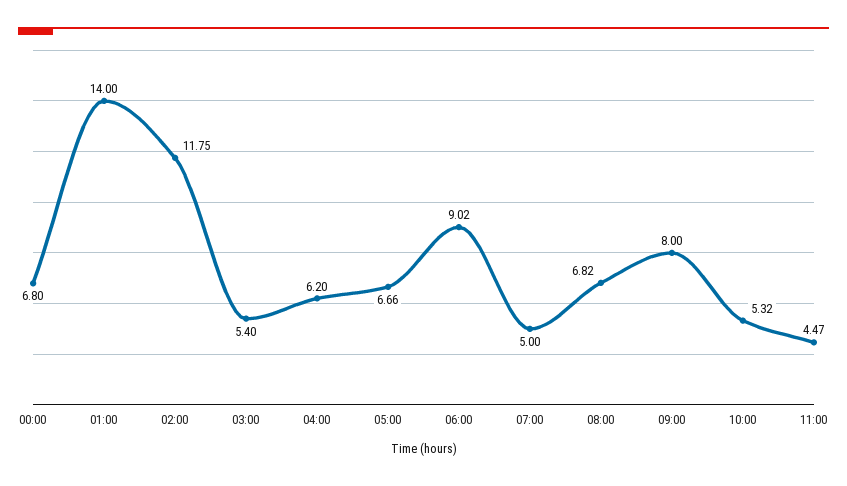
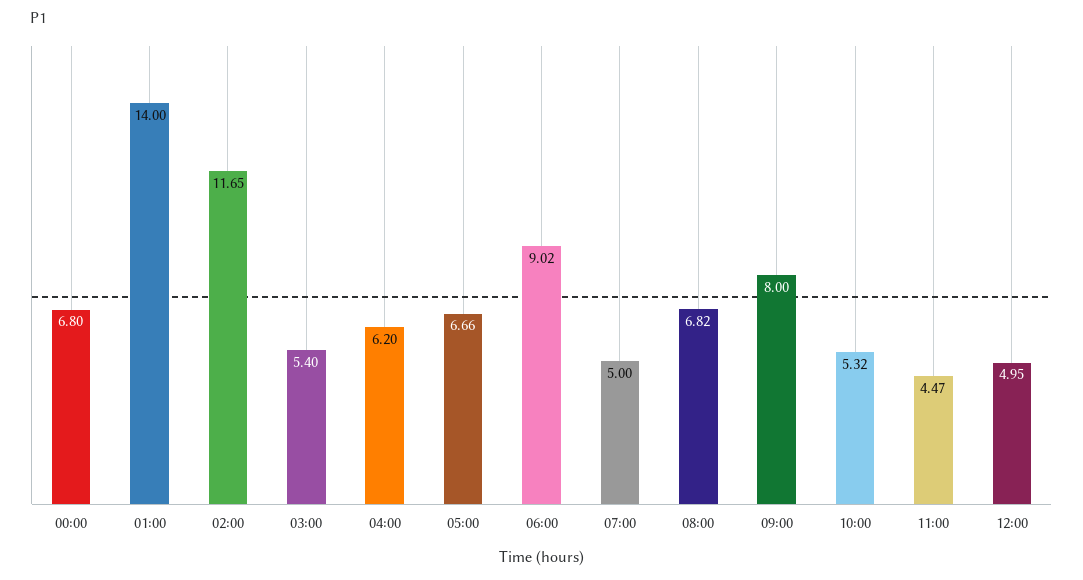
02:00: 11.75 -> 11.65
12:00: none -> 4.95

